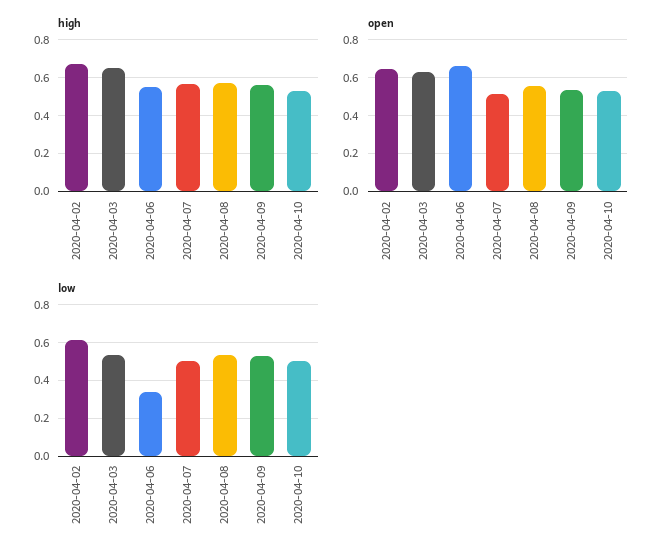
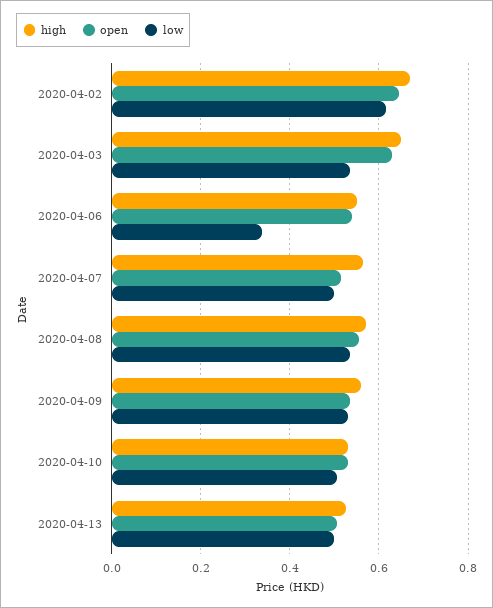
open, 2020-04-06: 0.65 -> 0.54
high, 2020-04-13: none -> 0.52
open, 2020-04-13: none -> 0.5
low, 2020-04-13: none -> 0.5

